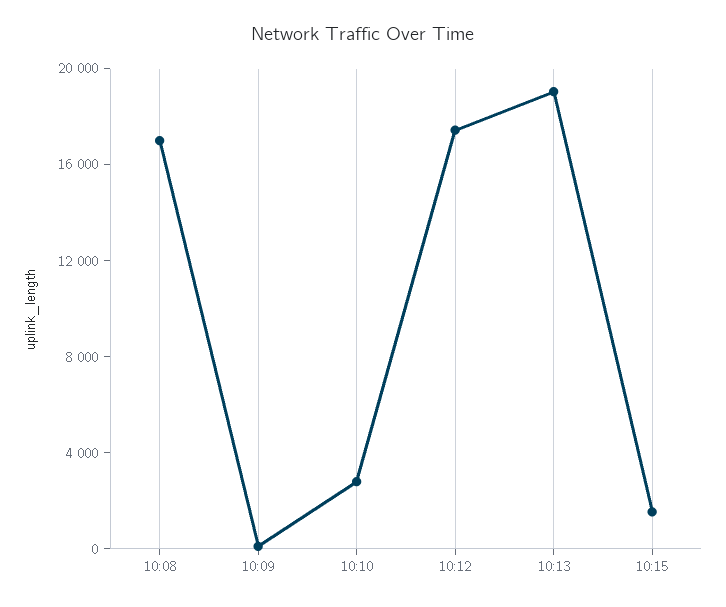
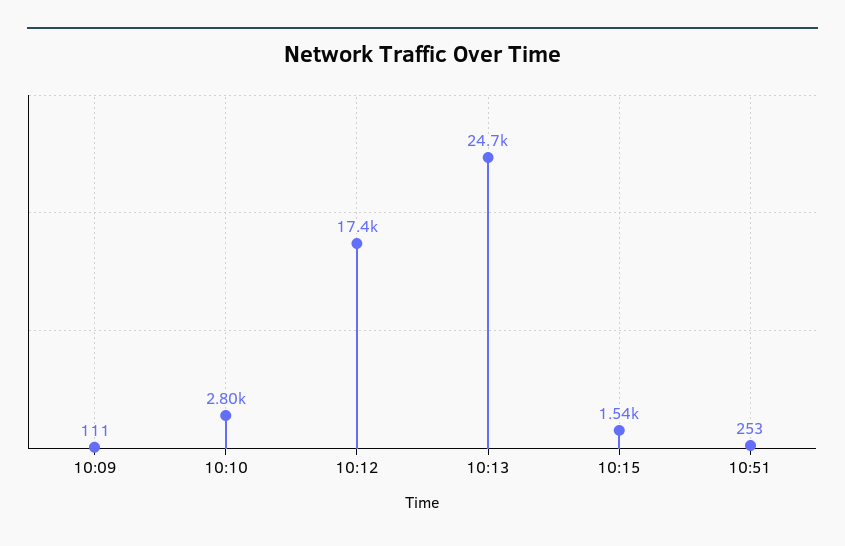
10:08: 17000 -> none
10:13: 19000 -> 24700
10:51: none -> 253

